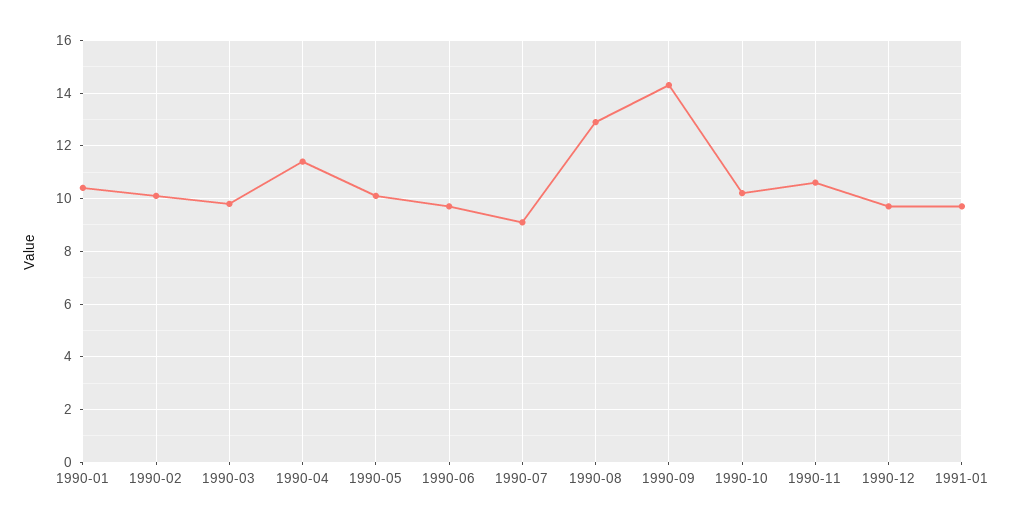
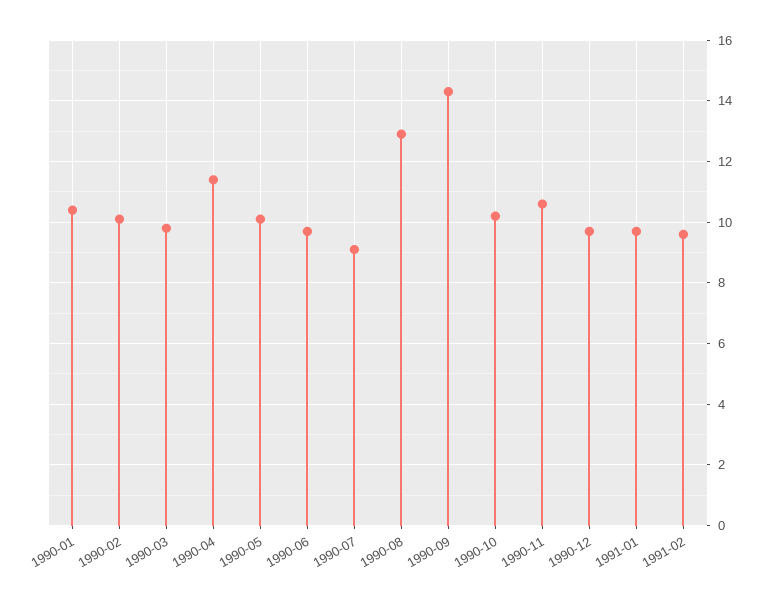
1991-02: none -> 9.5

